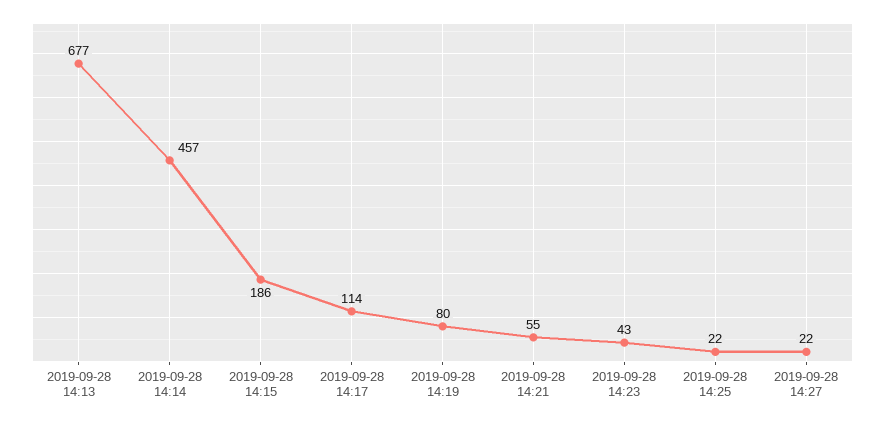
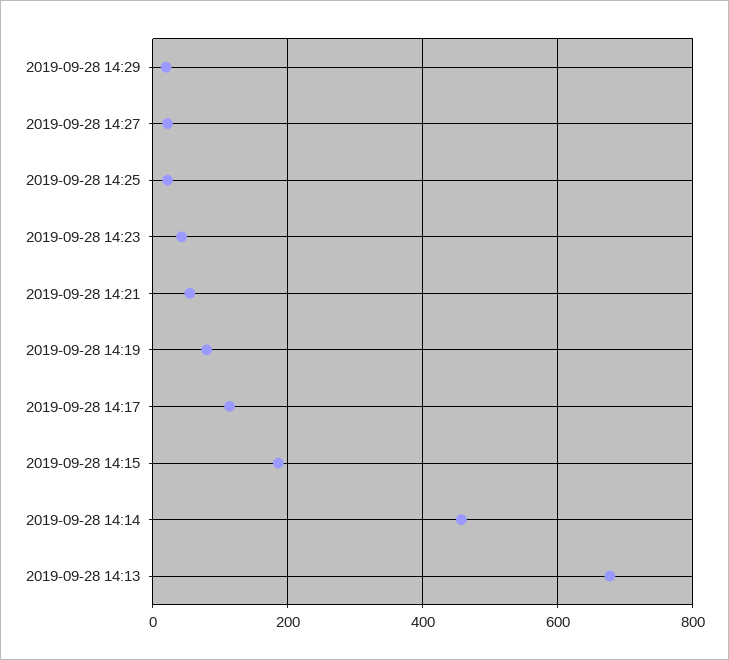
2019-09-28 14:29: none -> 20

